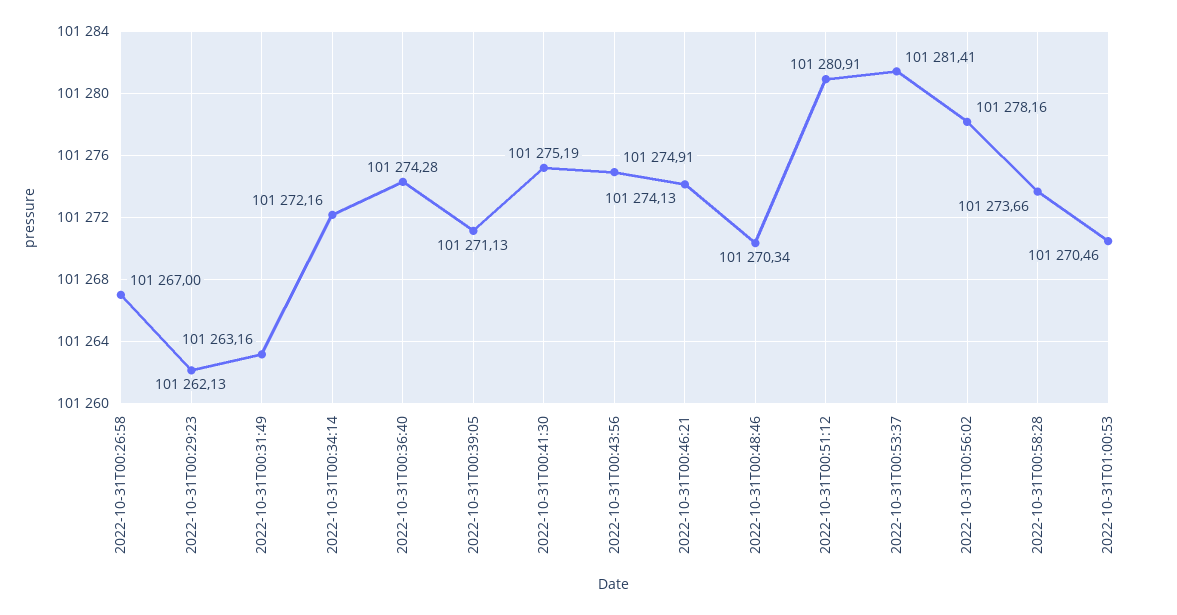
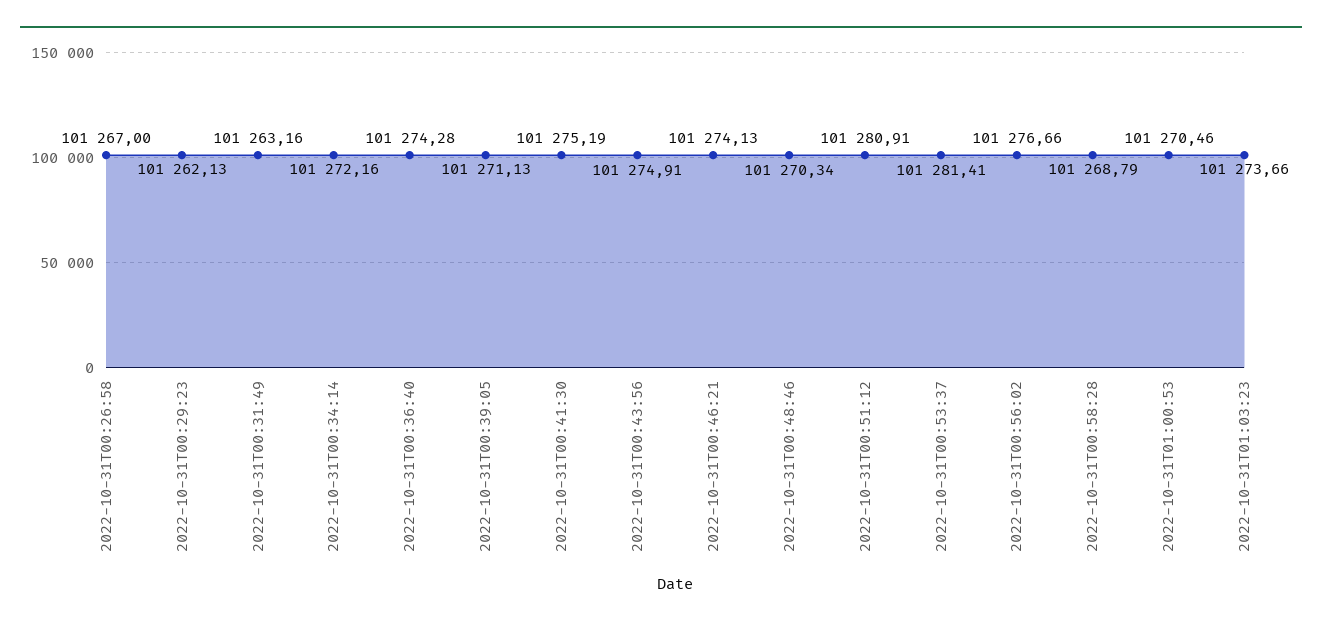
2022-10-31T00:56:02: 101278.16 -> 101276.66
2022-10-31T00:58:28: 101273.66 -> 101268.79
2022-10-31T01:03:23: none -> 101273.66

